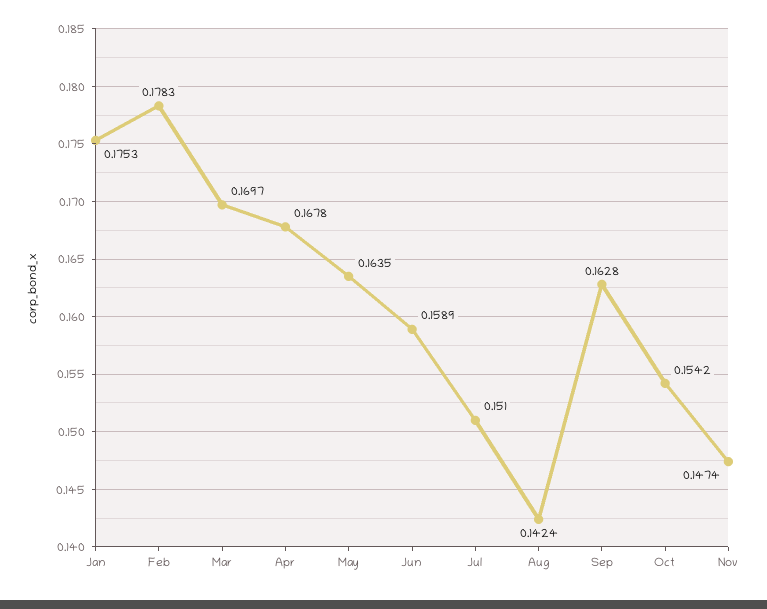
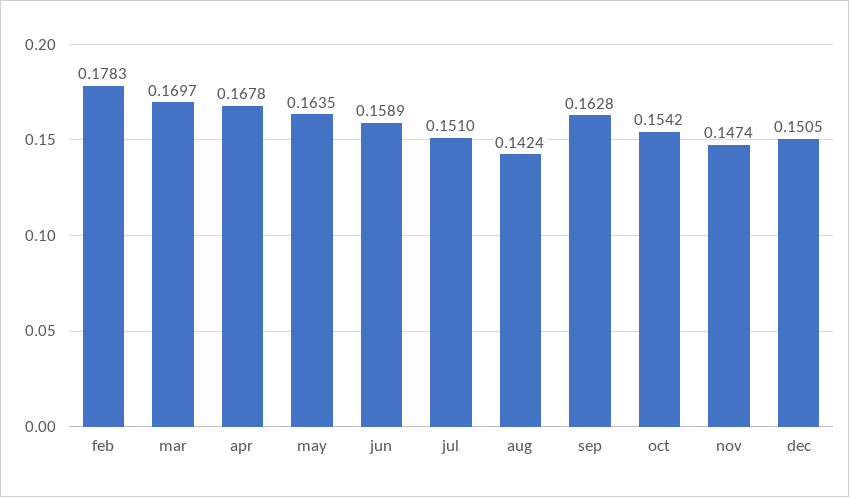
Jan: 0.1753 -> none
dec: none -> 0.1505

